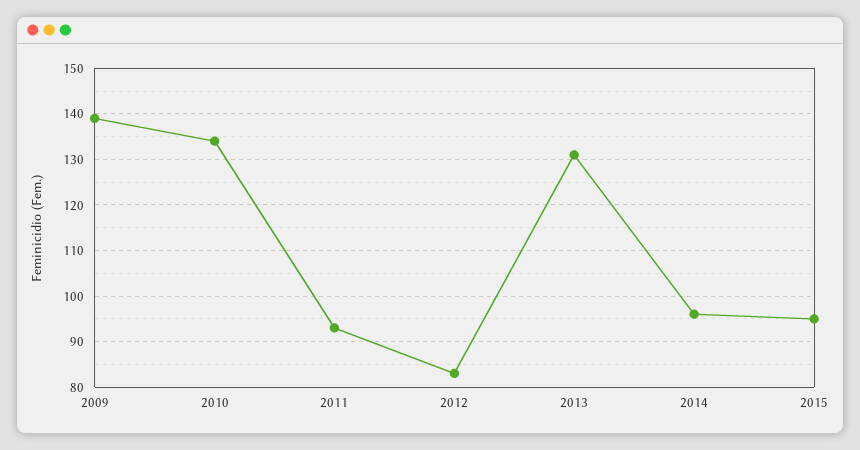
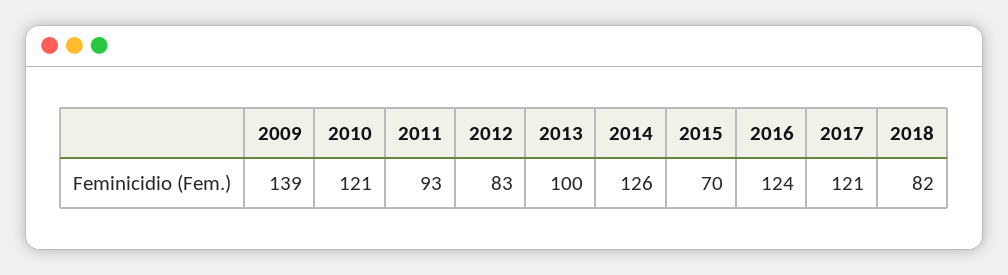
2010: 135 -> 121
2013: 130 -> 100
2014: 95 -> 126
2015: 95 -> 70
2016: none -> 124
2017: none -> 121
2018: none -> 82

